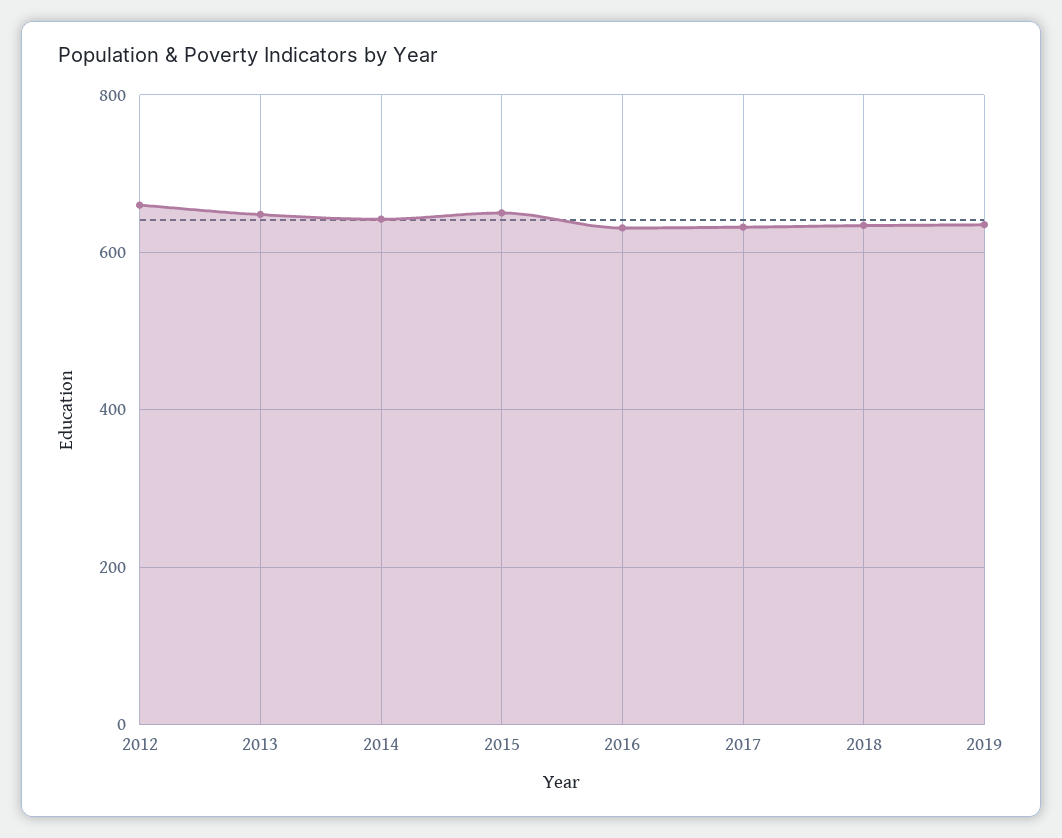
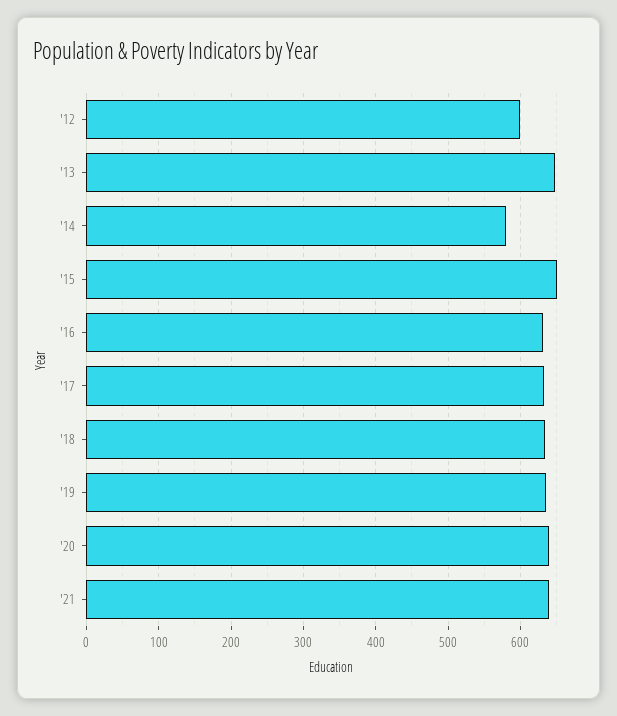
2012: 660 -> 600
2014: 640 -> 580
'20: none -> 640
'21: none -> 640

